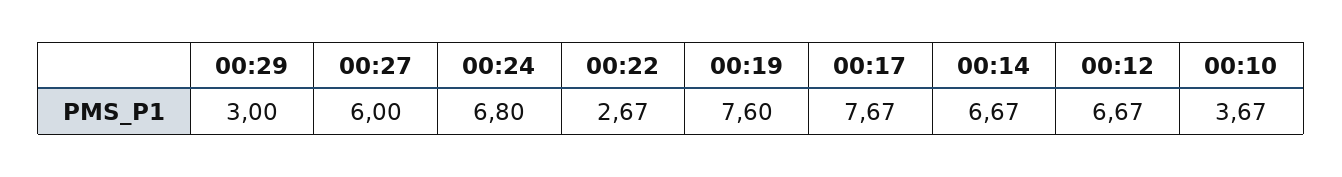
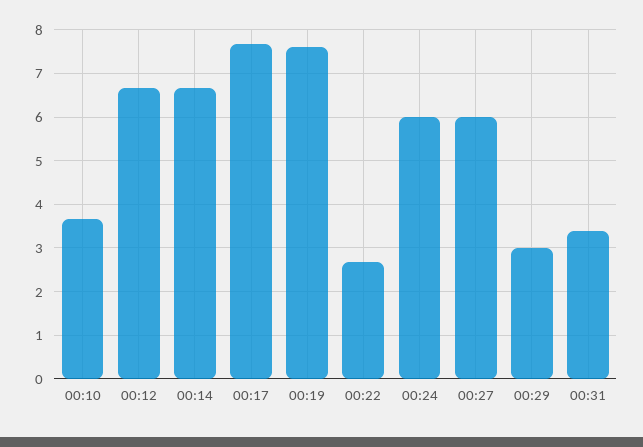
00:24: 6.8 -> 6
00:31: none -> 3.4

